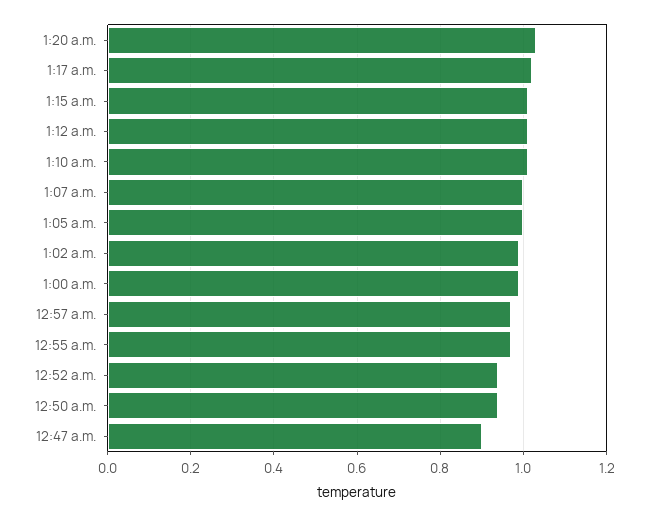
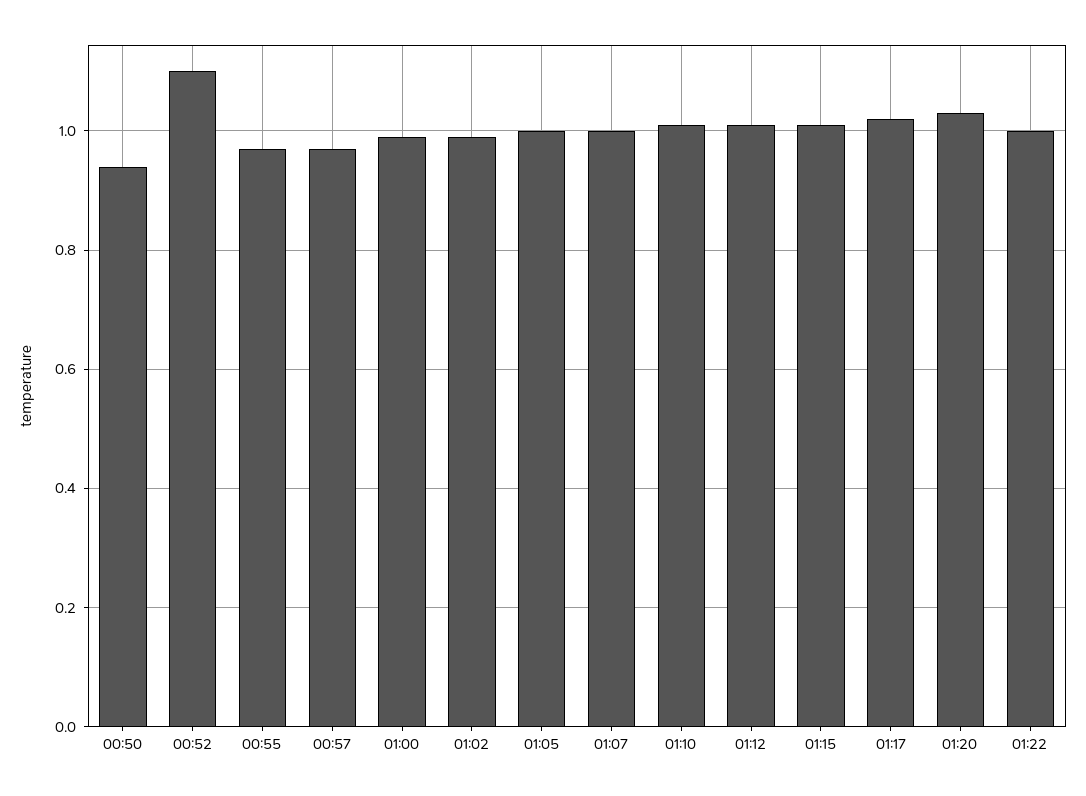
12:52 a.m.: 0.95 -> 1.1
12:47 a.m.: 0.9 -> none
01:22: none -> 1

